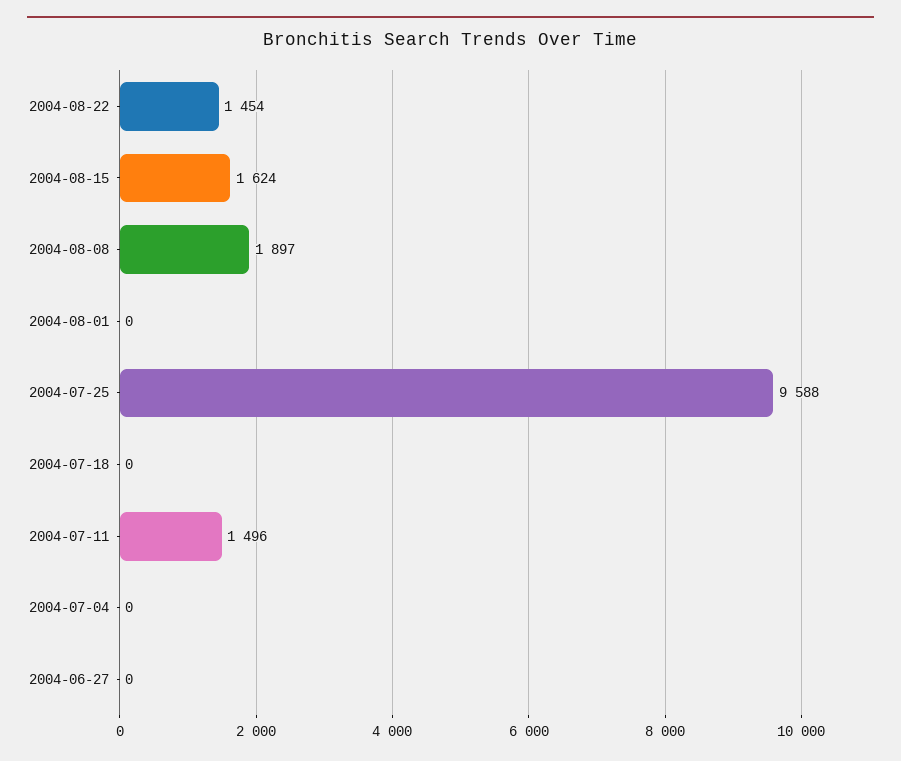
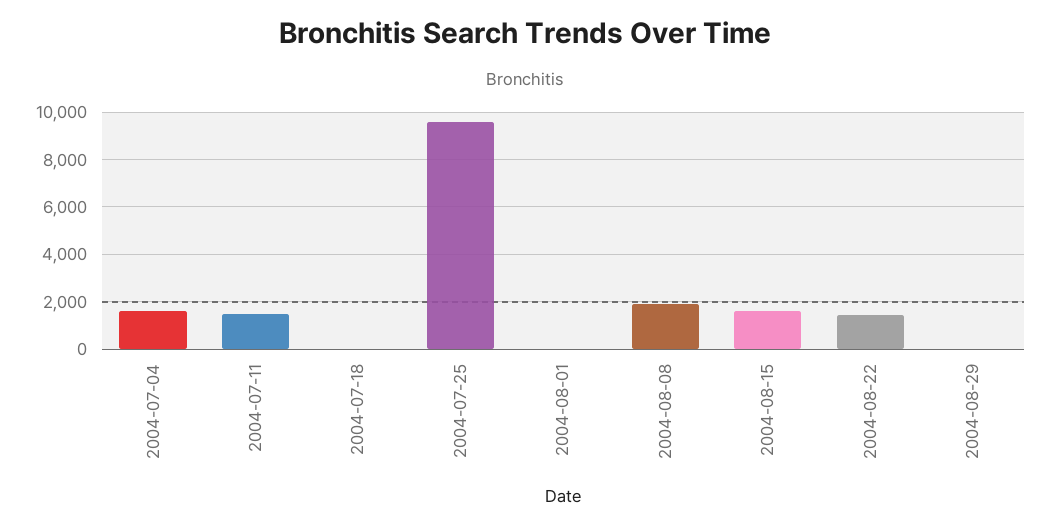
2004-07-04: 0 -> 1500
2004-06-27: 0 -> none
2004-08-29: none -> 0

